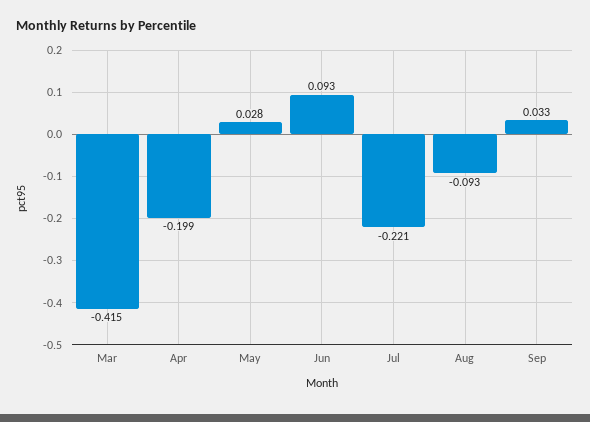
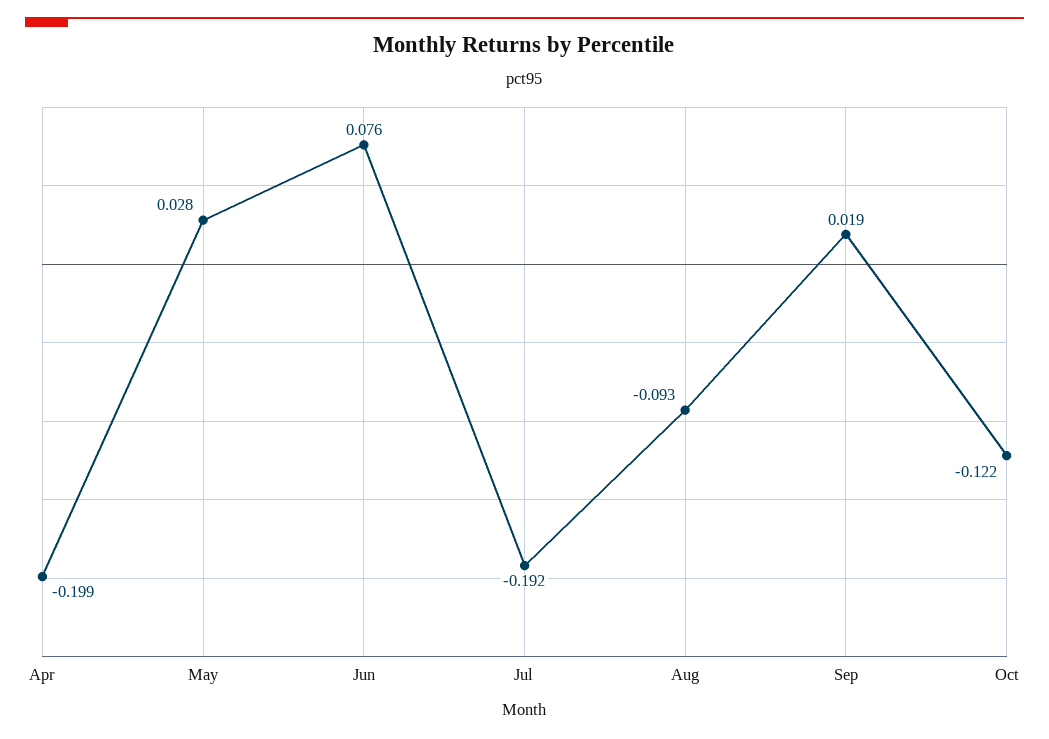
Mar: -0.415 -> none
Jun: 0.093 -> 0.076
Jul: -0.221 -> -0.192
Sep: 0.033 -> 0.019
Oct: none -> -0.122

